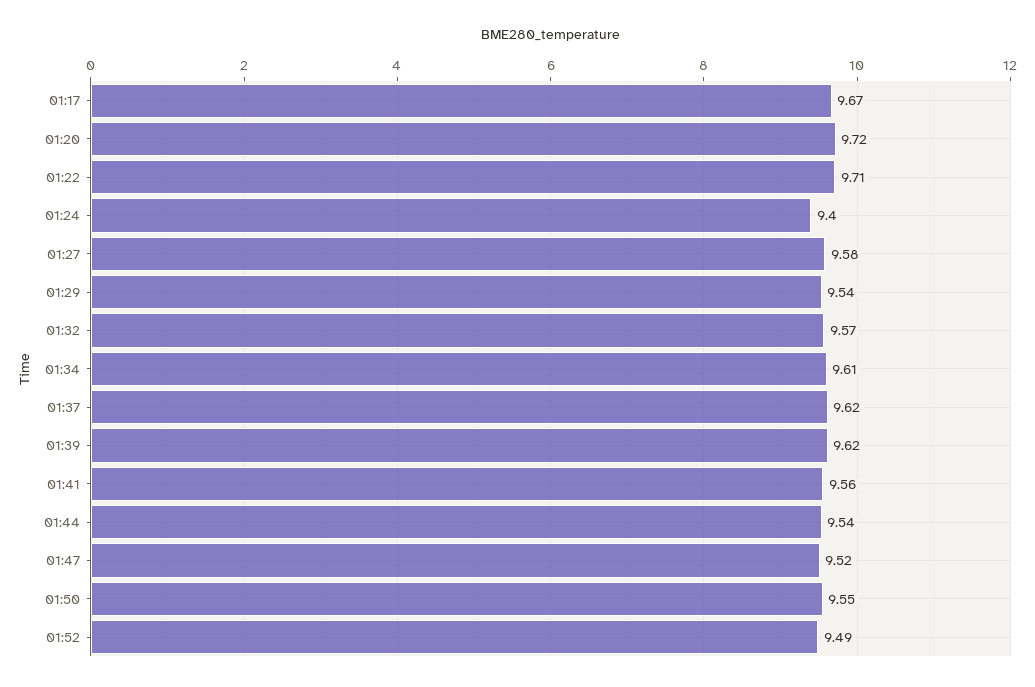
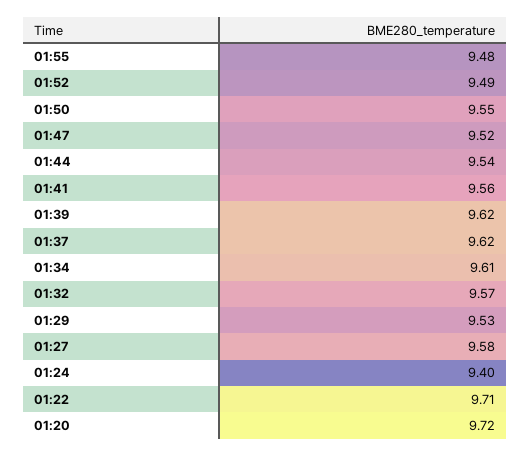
01:17: 9.67 -> none
01:29: 9.54 -> 9.53
01:55: none -> 9.48

